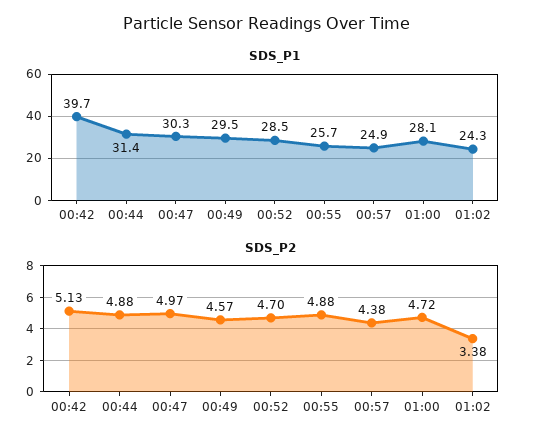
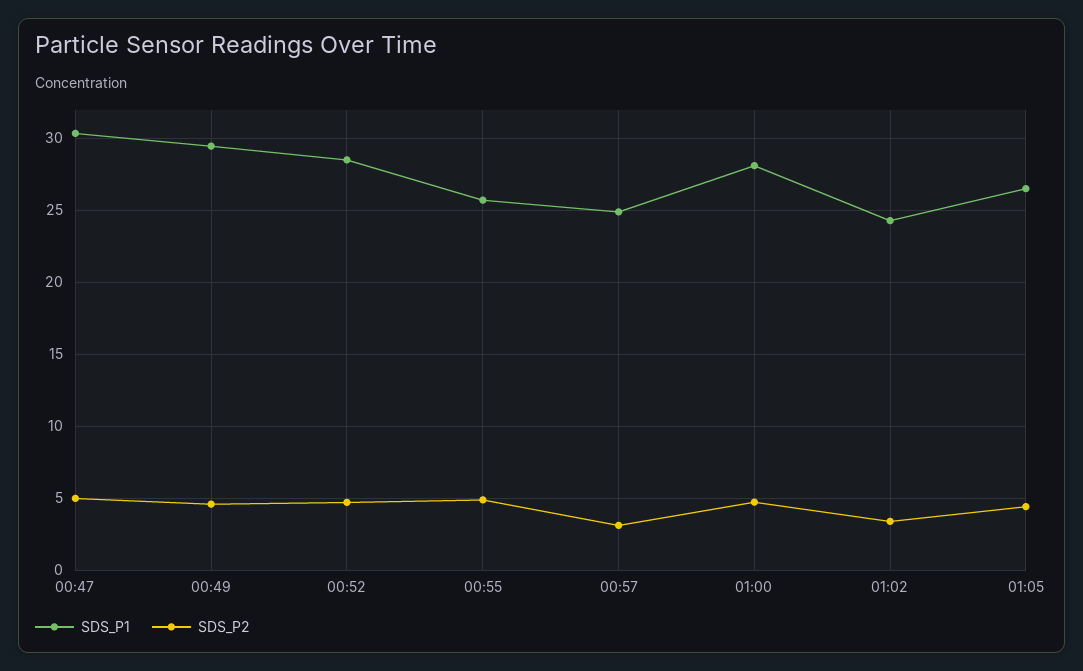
SDS_P1, 00:42: 39.7 -> none
SDS_P1, 00:44: 31.4 -> none
SDS_P2, 00:42: 5.13 -> none
SDS_P2, 00:44: 4.88 -> none
SDS_P2, 00:57: 4.38 -> 3
SDS_P1, 01:05: none -> 26.5
SDS_P2, 01:05: none -> 4.5

